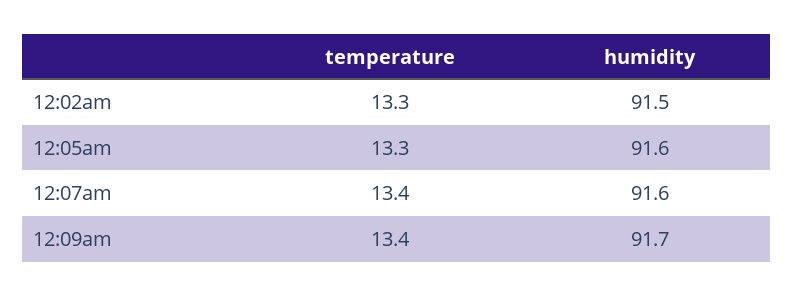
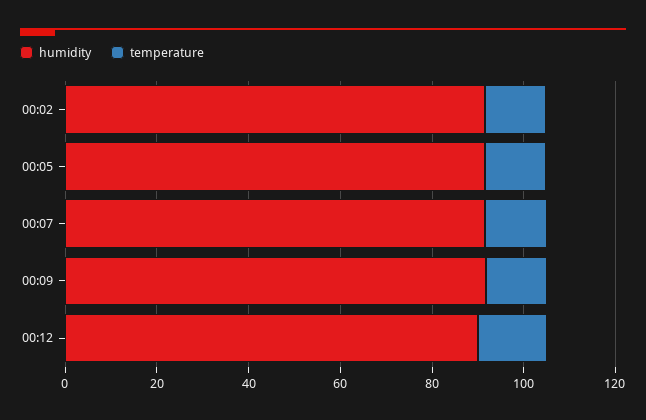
humidity, 00:12: none -> 90
temperature, 00:12: none -> 15

